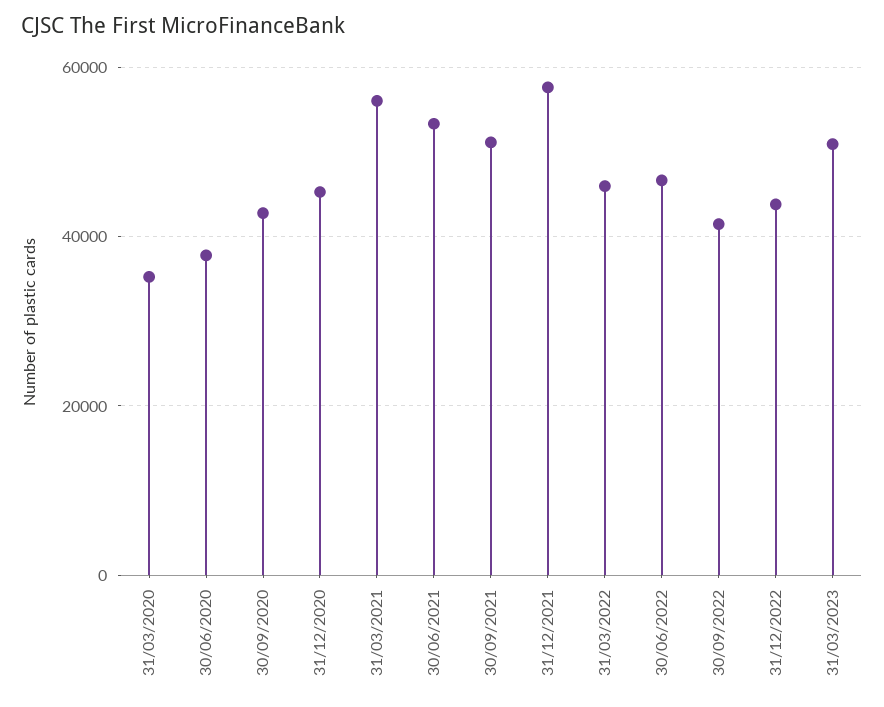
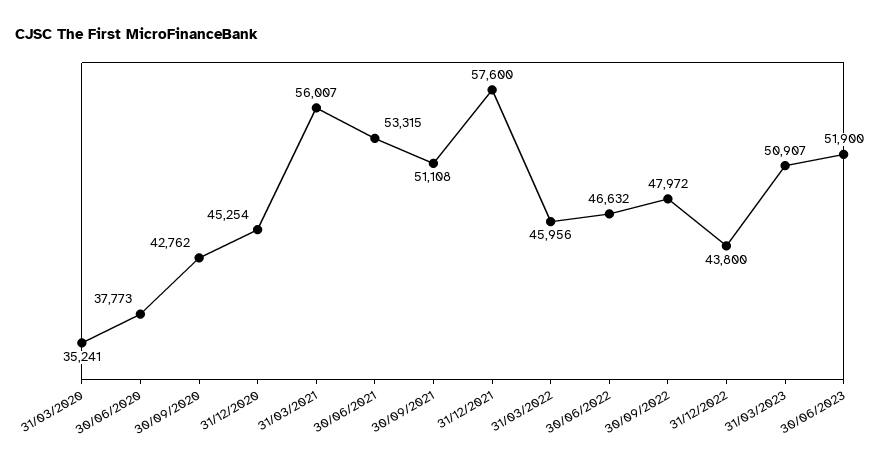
30/09/2022: 42000 -> 47972
30/06/2023: none -> 51900

